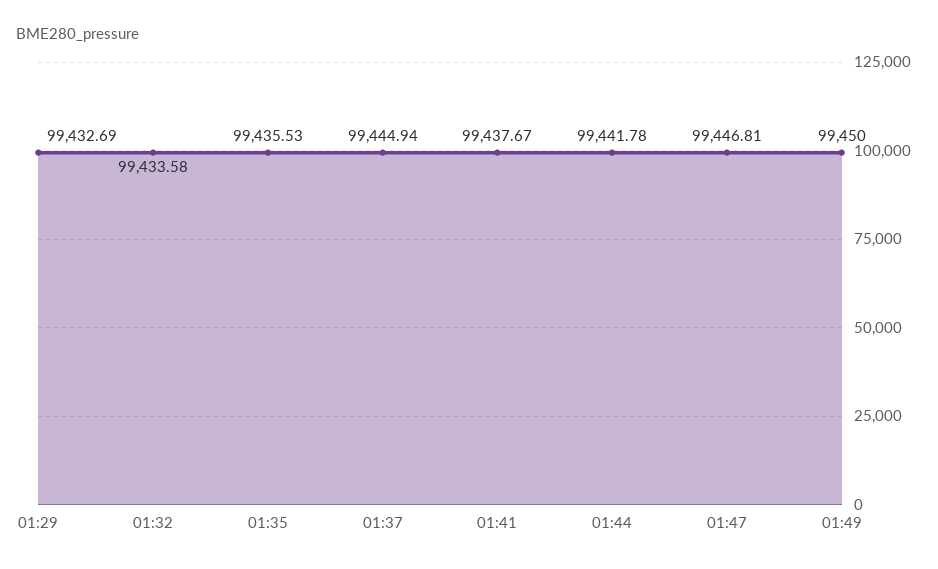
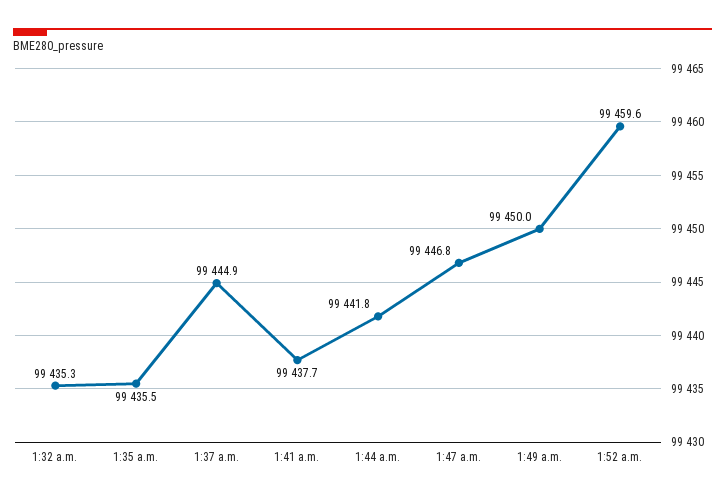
01:29: 99432.69 -> none
01:32: 99433.58 -> 99435.3
1:52 a.m.: none -> 99459.6

